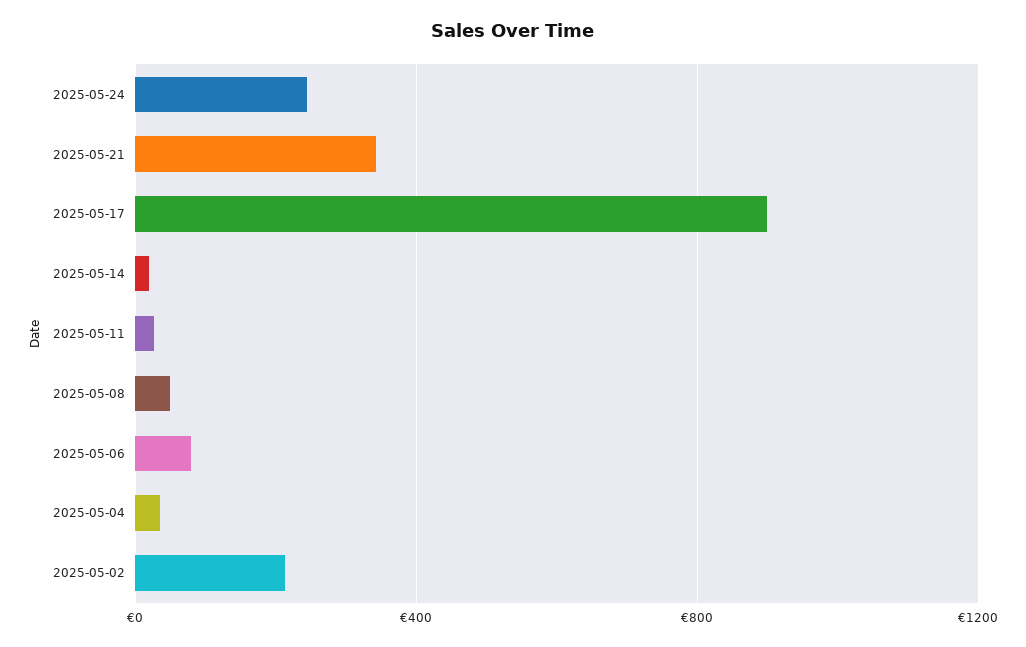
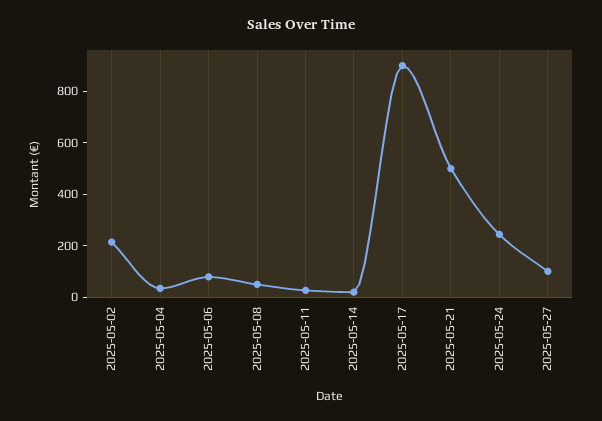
2025-05-21: 350 -> 500
2025-05-27: none -> 100

